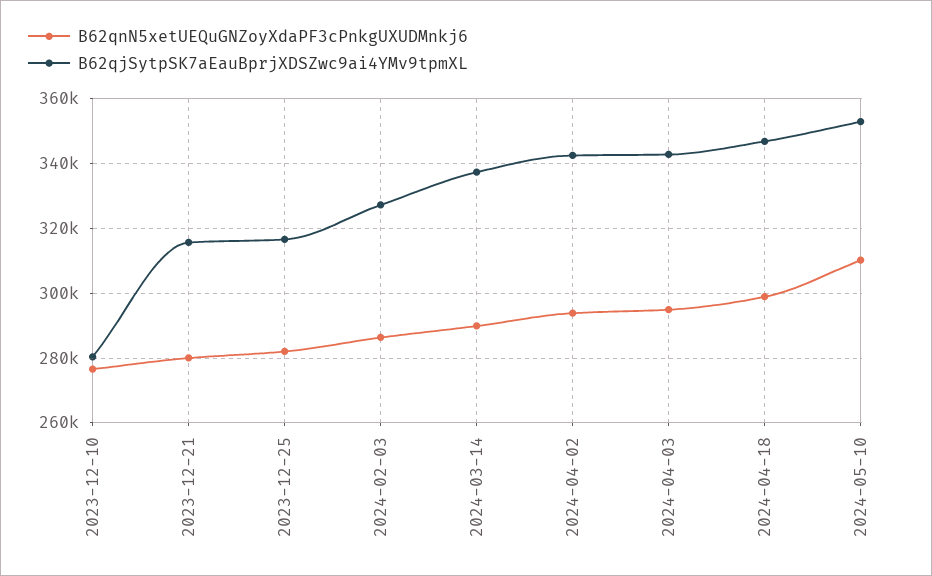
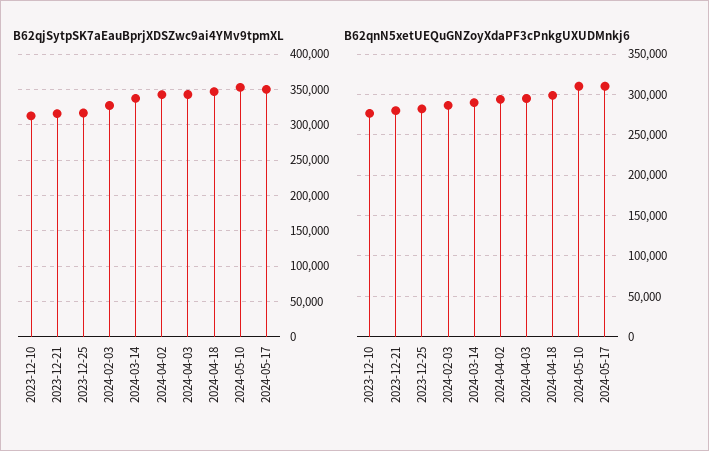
B62qjSytpSK7aEauBprjXDSZwc9ai4YMv9tpmXL, 2023-12-10: 280000 -> 310000
B62qjSytpSK7aEauBprjXDSZwc9ai4YMv9tpmXL, 2024-05-17: none -> 350000
B62qnN5xetUEQuGNZoyXdaPF3cPnkgUXUDMnkj6, 2024-05-17: none -> 310000

